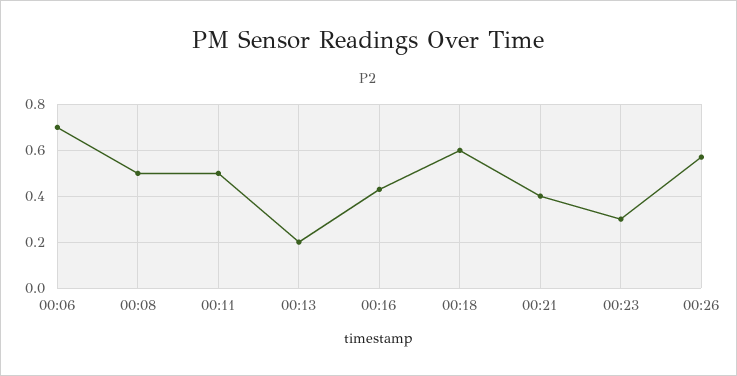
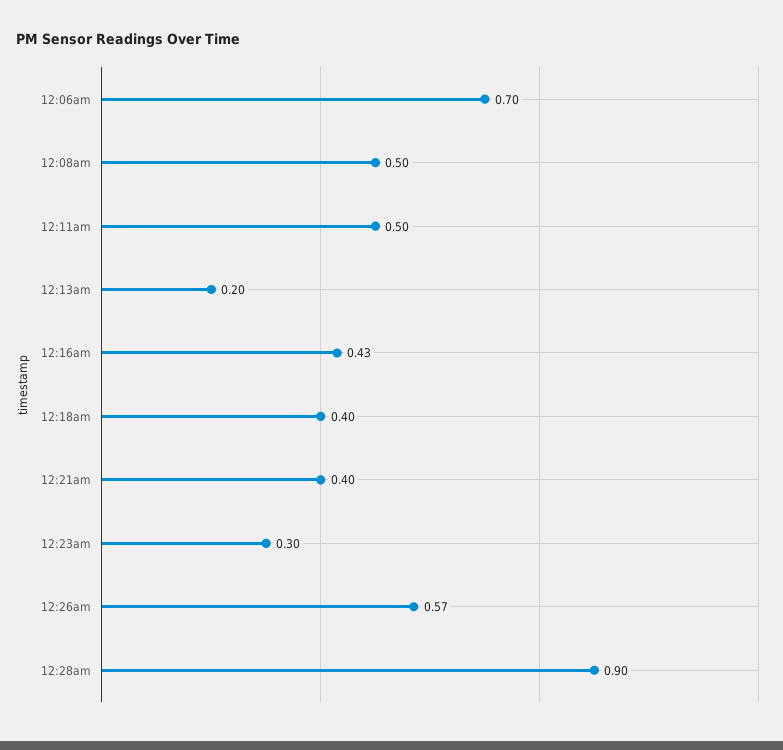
00:18: 0.6 -> 0.4
12:28am: none -> 0.9

